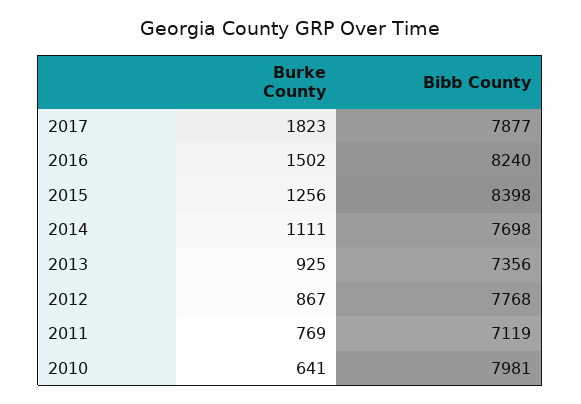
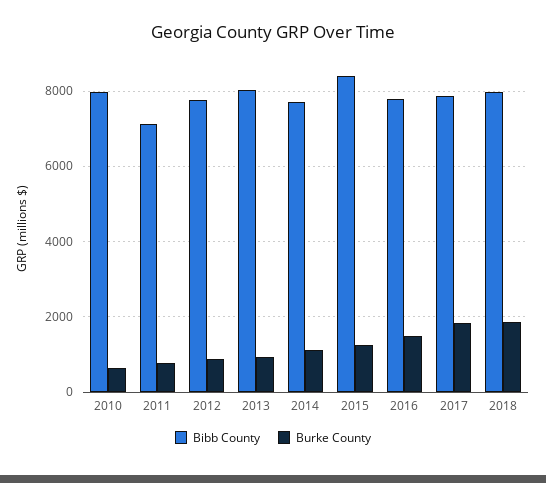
Bibb County, 2016: 8240 -> 7800
Bibb County, 2013: 7356 -> 8000
Bibb County, 2018: none -> 8000
Burke County, 2018: none -> 1800

